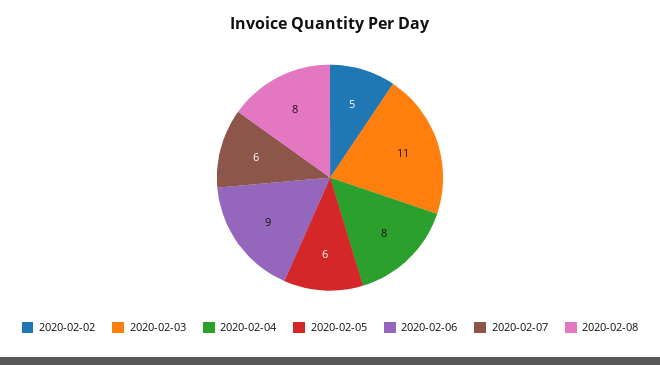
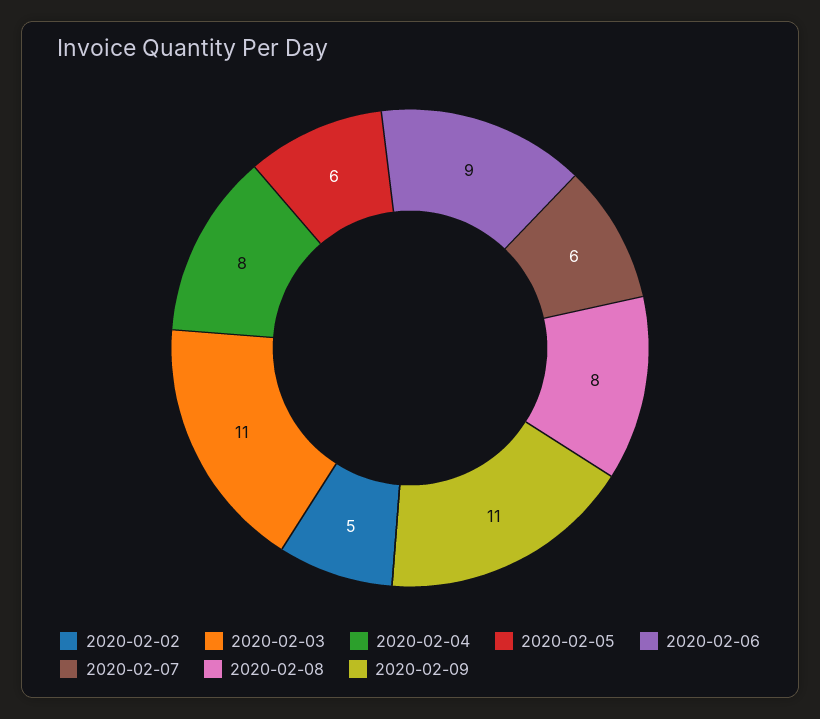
2020-02-09: none -> 11

